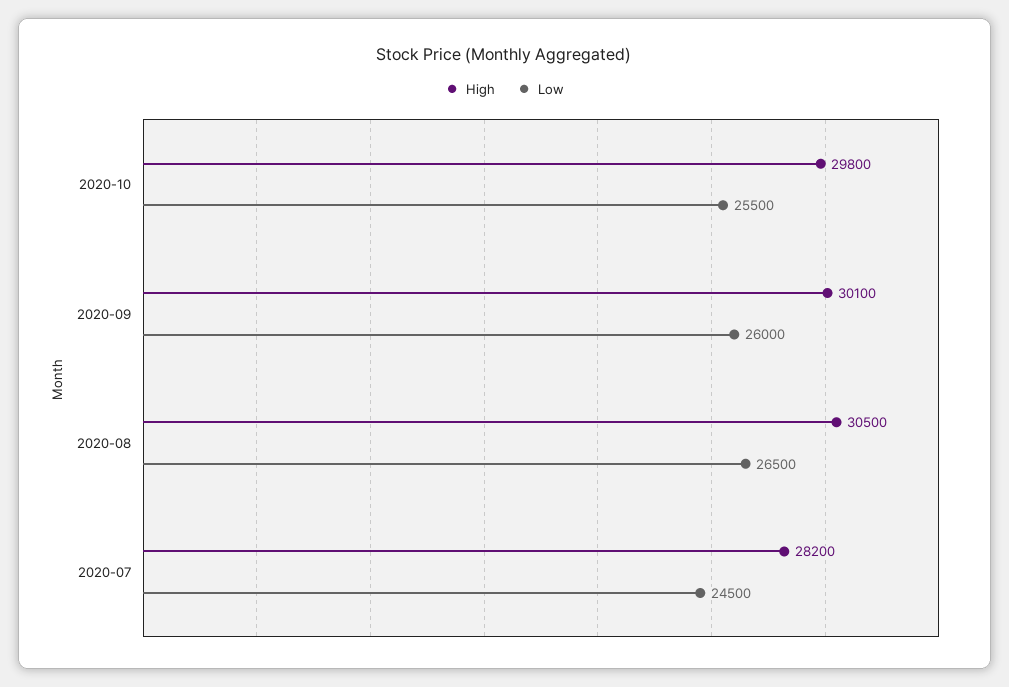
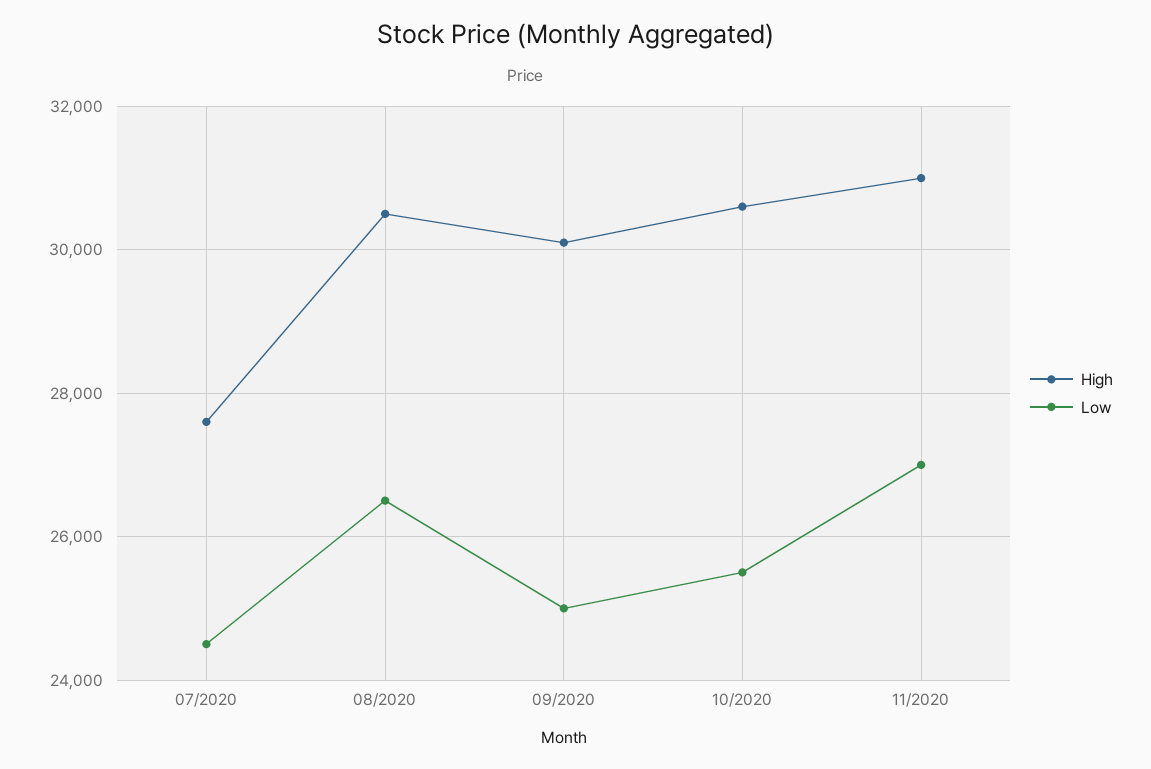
High, 2020-10: 29800 -> 30600
Low, 2020-09: 26000 -> 25000
High, 2020-07: 28200 -> 27600
High, 11/2020: none -> 31000
Low, 11/2020: none -> 27000

